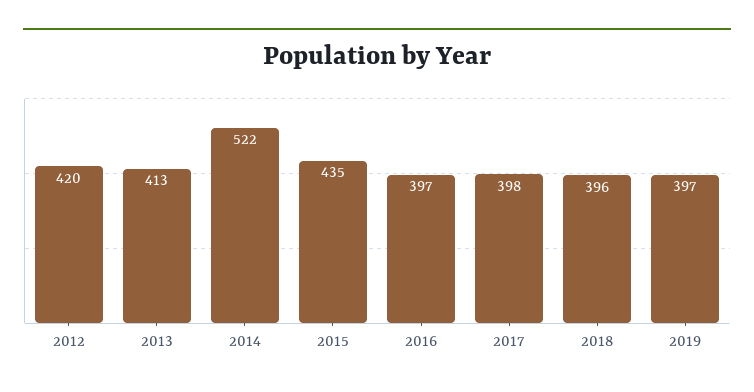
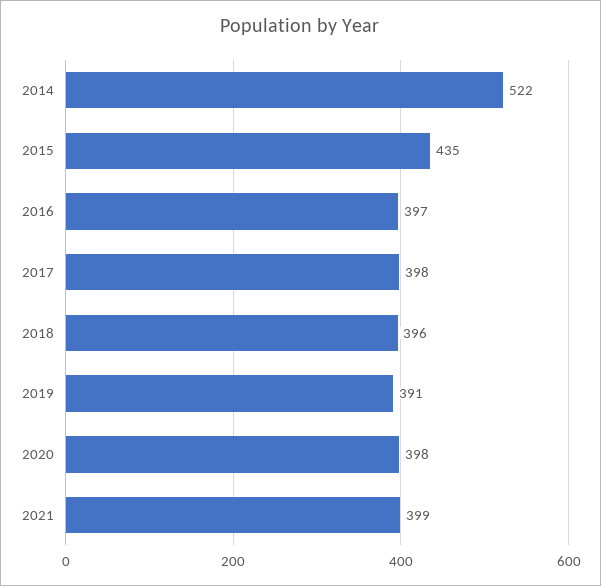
2012: 420 -> none
2013: 413 -> none
2019: 397 -> 391
2020: none -> 398
2021: none -> 399

